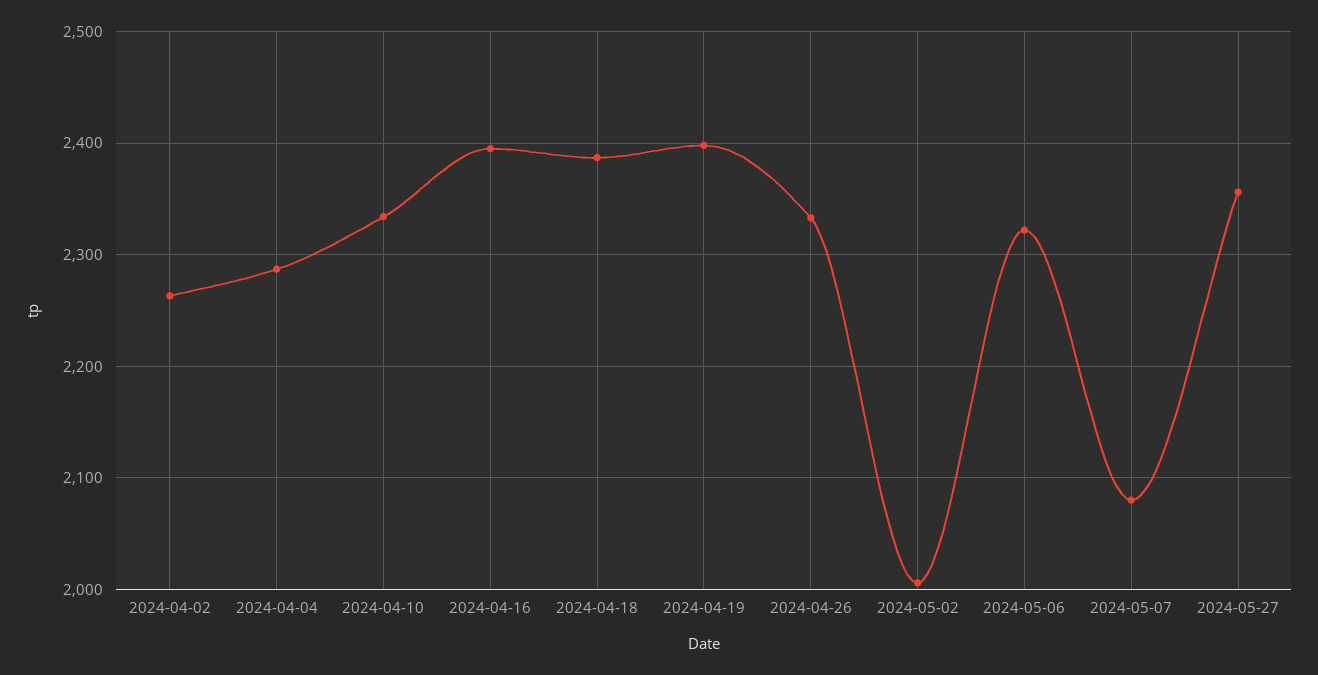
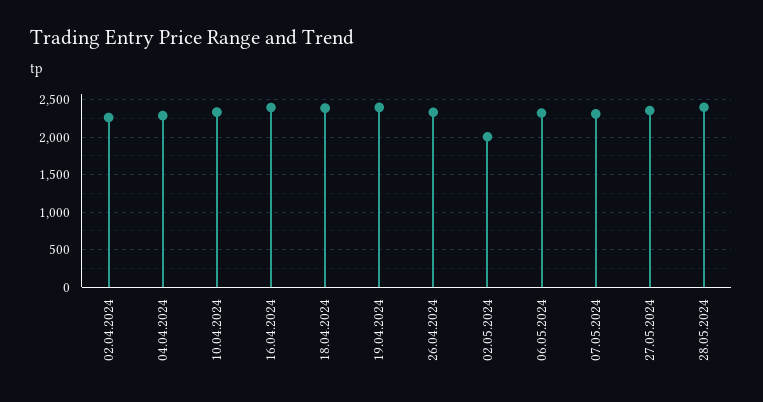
2024-05-07: 2080 -> 2300
28.05.2024: none -> 2400

